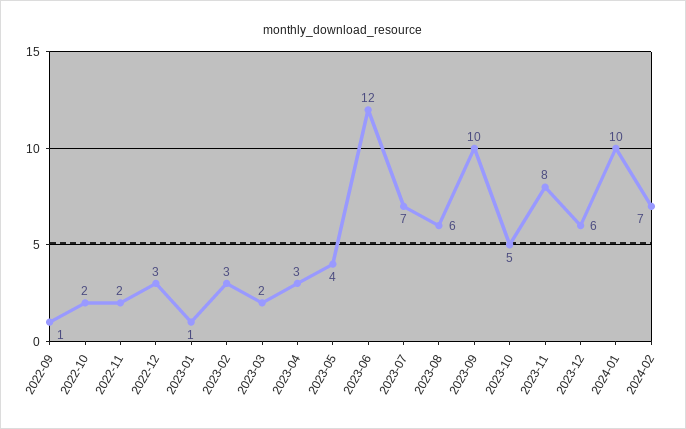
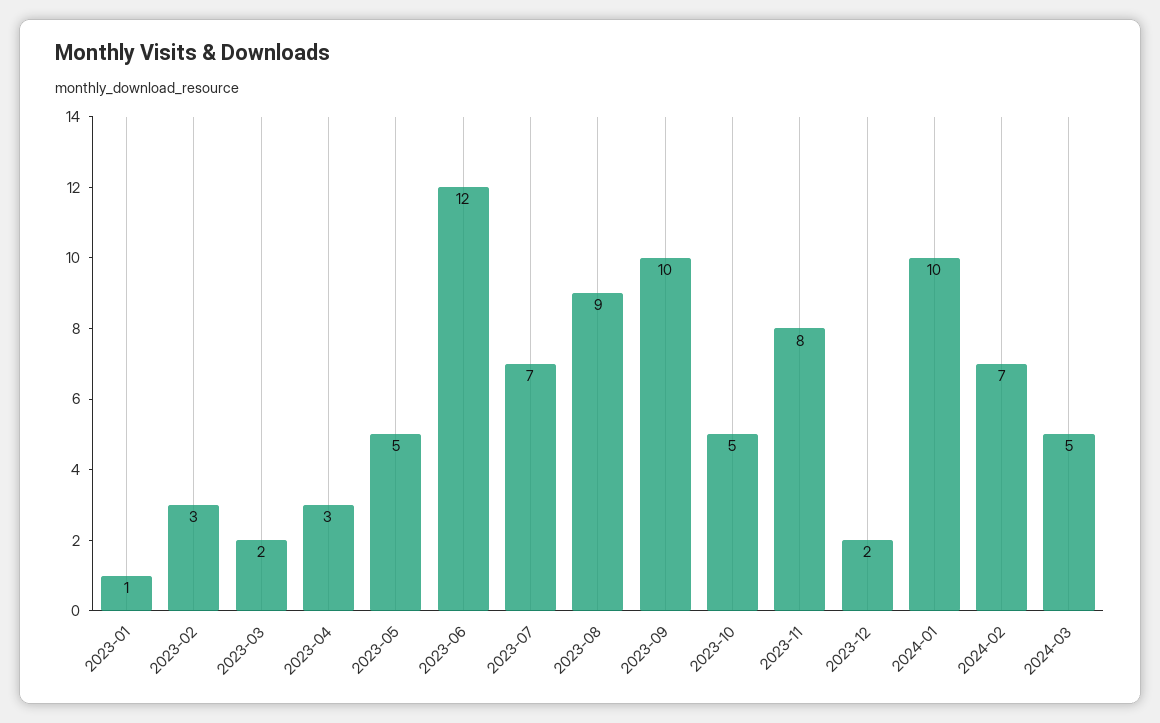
2022-09: 1 -> none
2022-10: 2 -> none
2022-11: 2 -> none
2022-12: 3 -> none
2023-05: 4 -> 5
2023-08: 6 -> 9
2023-12: 6 -> 2
2024-03: none -> 5

